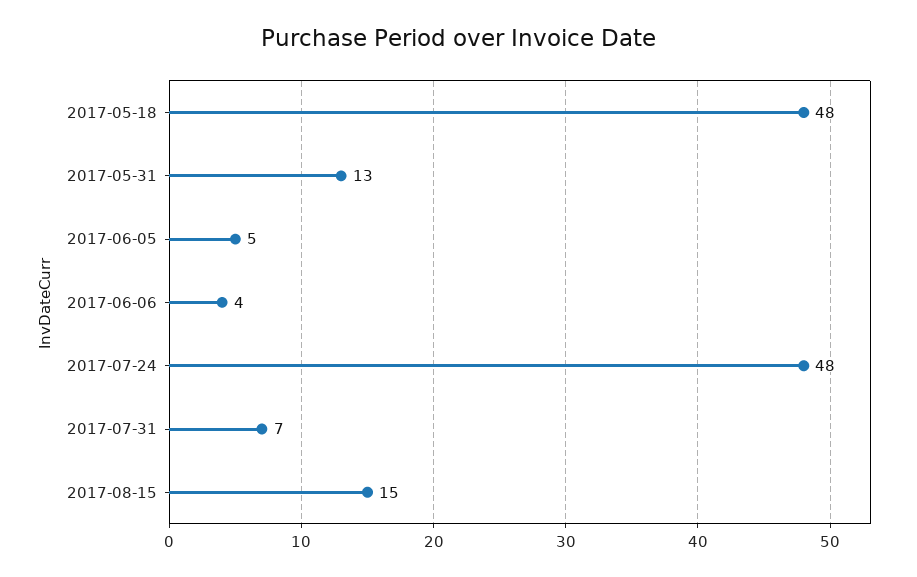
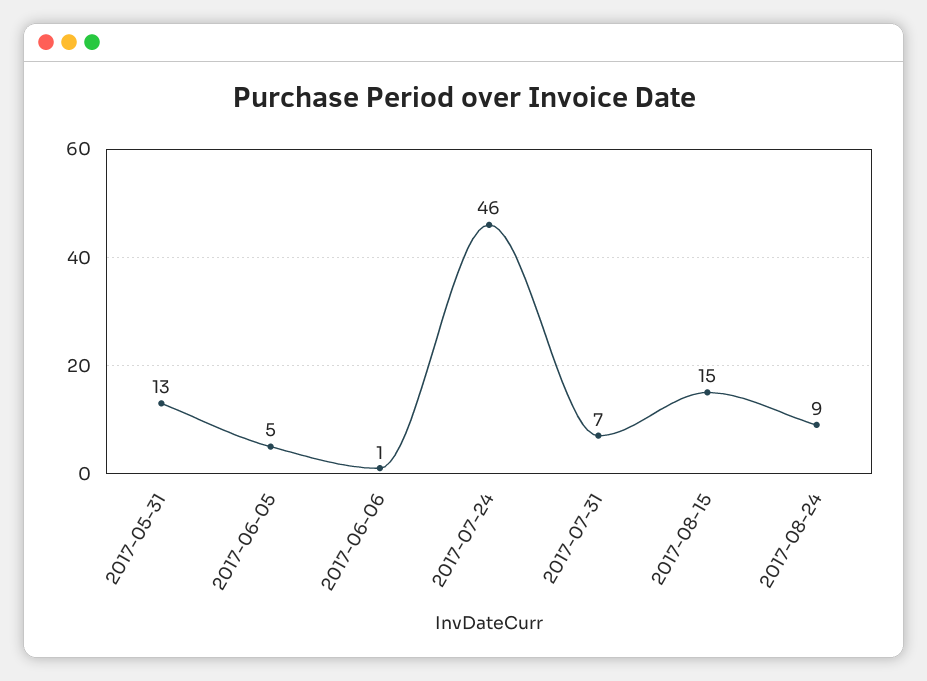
2017-05-18: 48 -> none
2017-06-06: 4 -> 1
2017-07-24: 48 -> 46
2017-08-24: none -> 9

